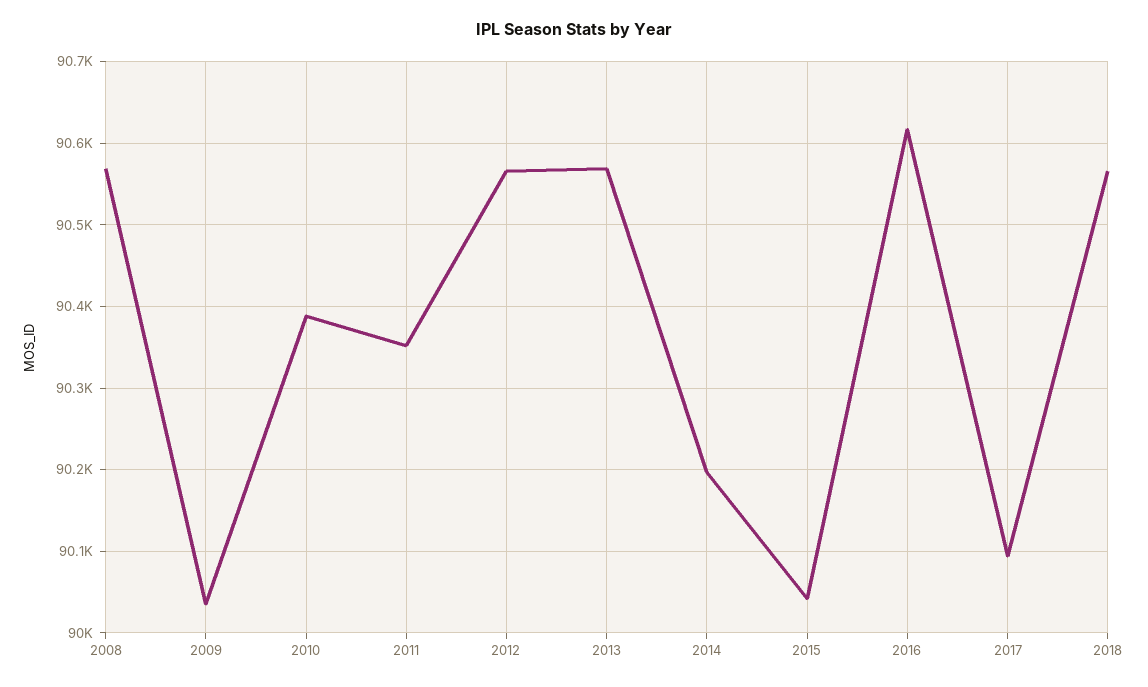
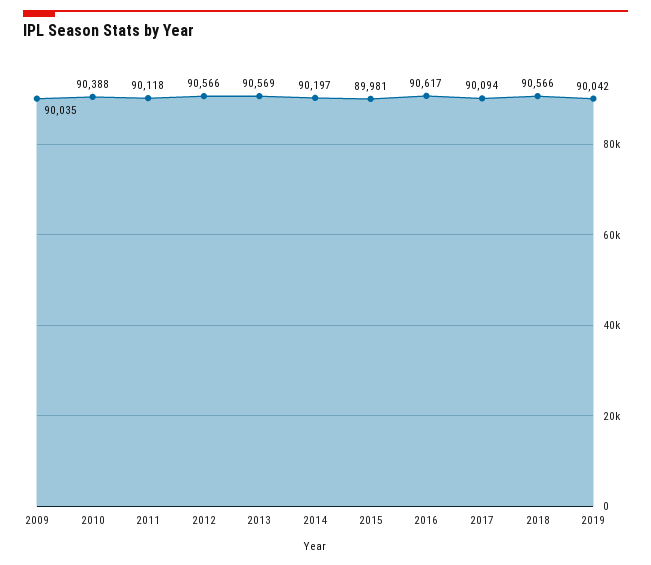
2008: 90570 -> none
2011: 90350 -> 90118
2015: 90040 -> 89981
2019: none -> 90042

